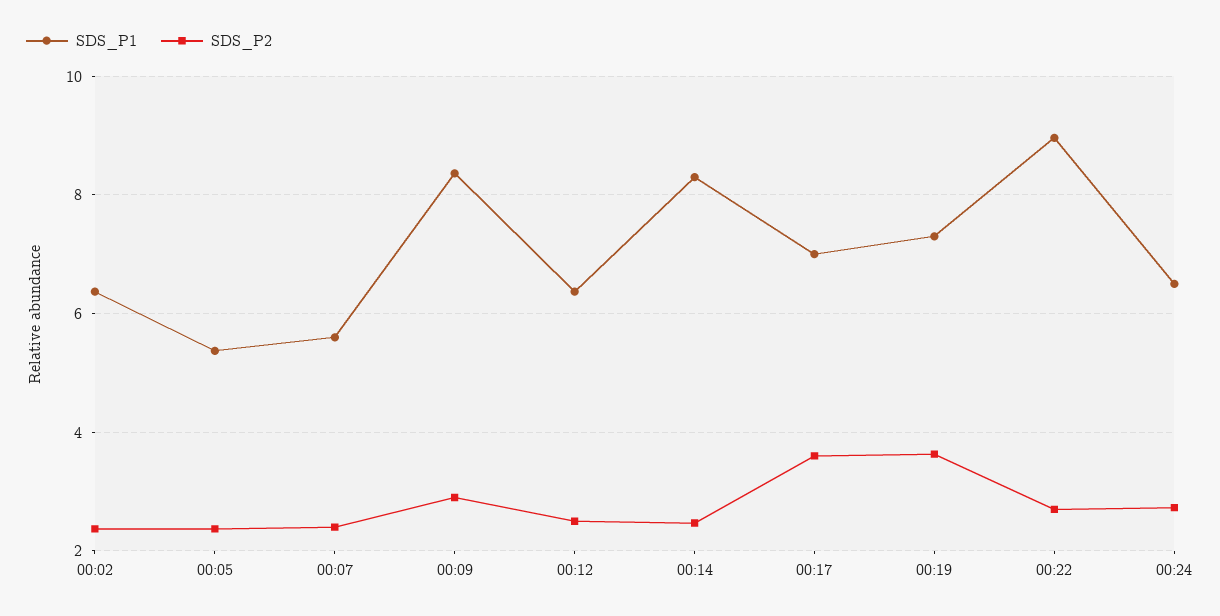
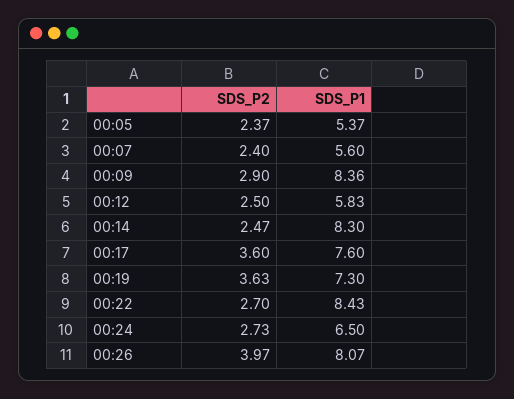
SDS_P1, 00:02: 6.4 -> none
SDS_P2, 00:02: 2.4 -> none
SDS_P1, 00:12: 6.4 -> 5.83
SDS_P1, 00:17: 7 -> 7.6
SDS_P1, 00:22: 9 -> 8.43
SDS_P2, 00:26: none -> 3.97
SDS_P1, 00:26: none -> 8.07

